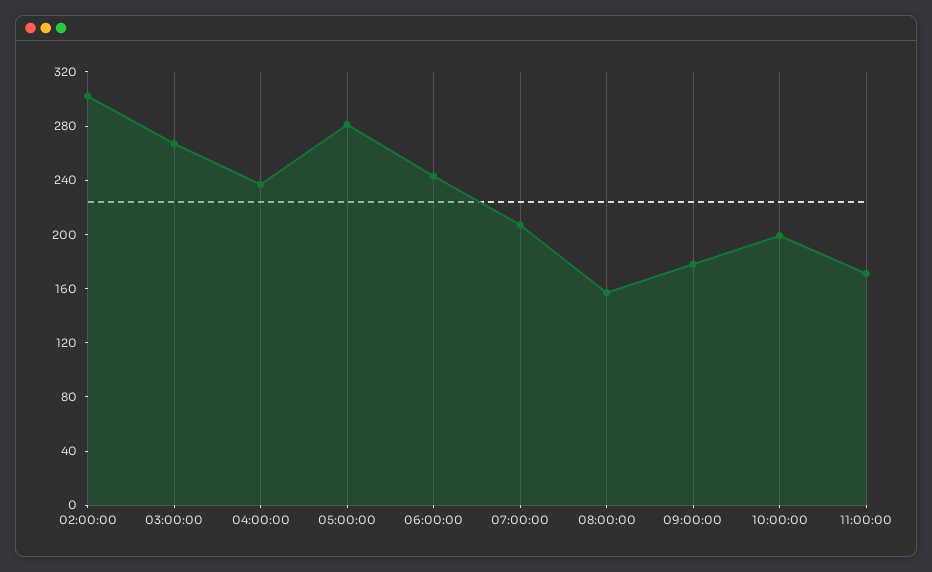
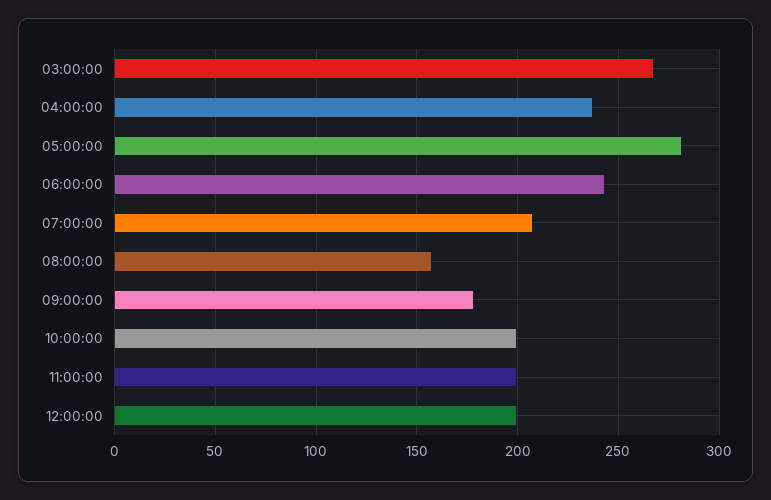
02:00:00: 300 -> none
11:00:00: 170 -> 200
12:00:00: none -> 200

